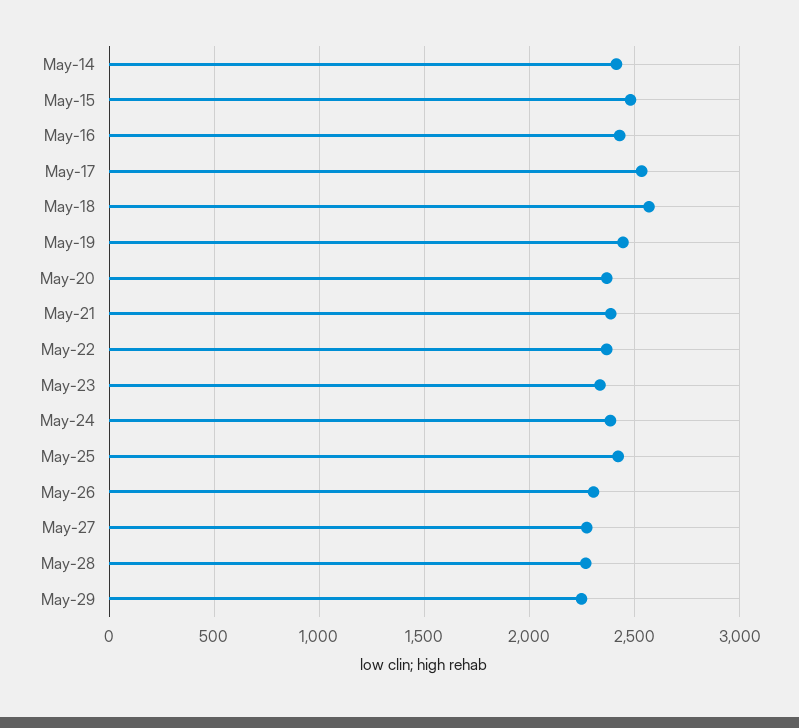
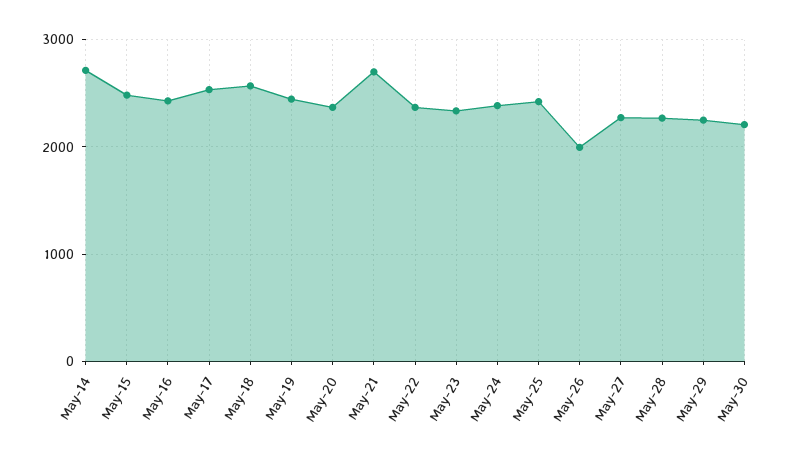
May-14: 2400 -> 2700
May-21: 2400 -> 2700
May-26: 2300 -> 2000
May-30: none -> 2200

